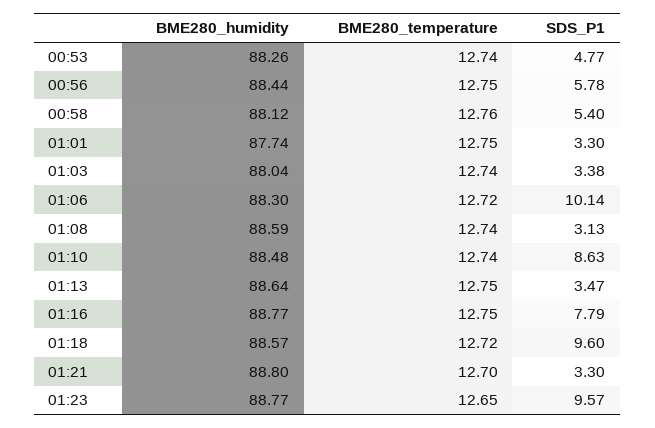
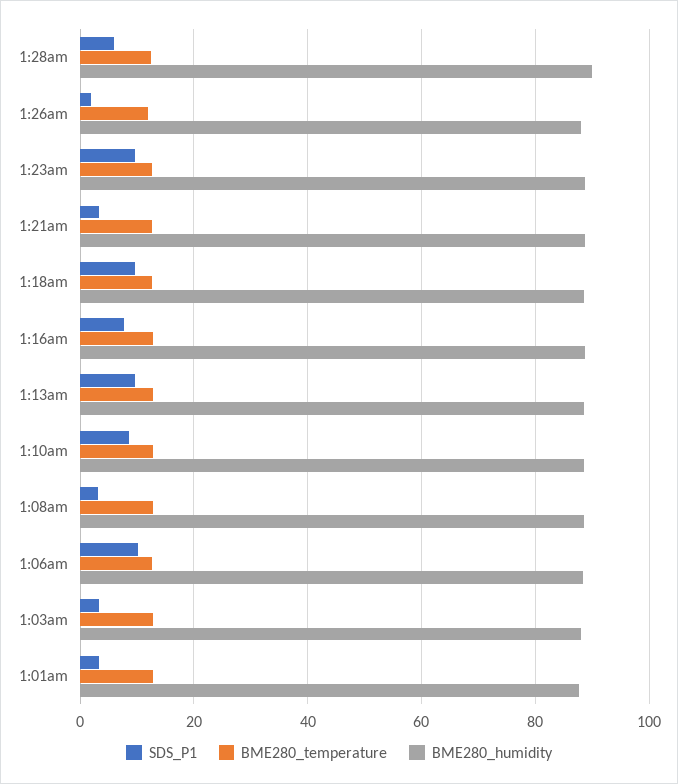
BME280_humidity, 00:53: 88.26 -> none
BME280_temperature, 00:53: 12.74 -> none
SDS_P1, 00:53: 4.77 -> none
BME280_humidity, 00:56: 88.44 -> none
BME280_temperature, 00:56: 12.75 -> none
SDS_P1, 00:56: 5.78 -> none
BME280_humidity, 00:58: 88.12 -> none
BME280_temperature, 00:58: 12.76 -> none
SDS_P1, 00:58: 5.4 -> none
SDS_P1, 01:13: 3.47 -> 10
SDS_P1, 1:28am: none -> 6
BME280_temperature, 1:28am: none -> 12
BME280_humidity, 1:28am: none -> 90
SDS_P1, 1:26am: none -> 2
BME280_temperature, 1:26am: none -> 12
BME280_humidity, 1:26am: none -> 88

